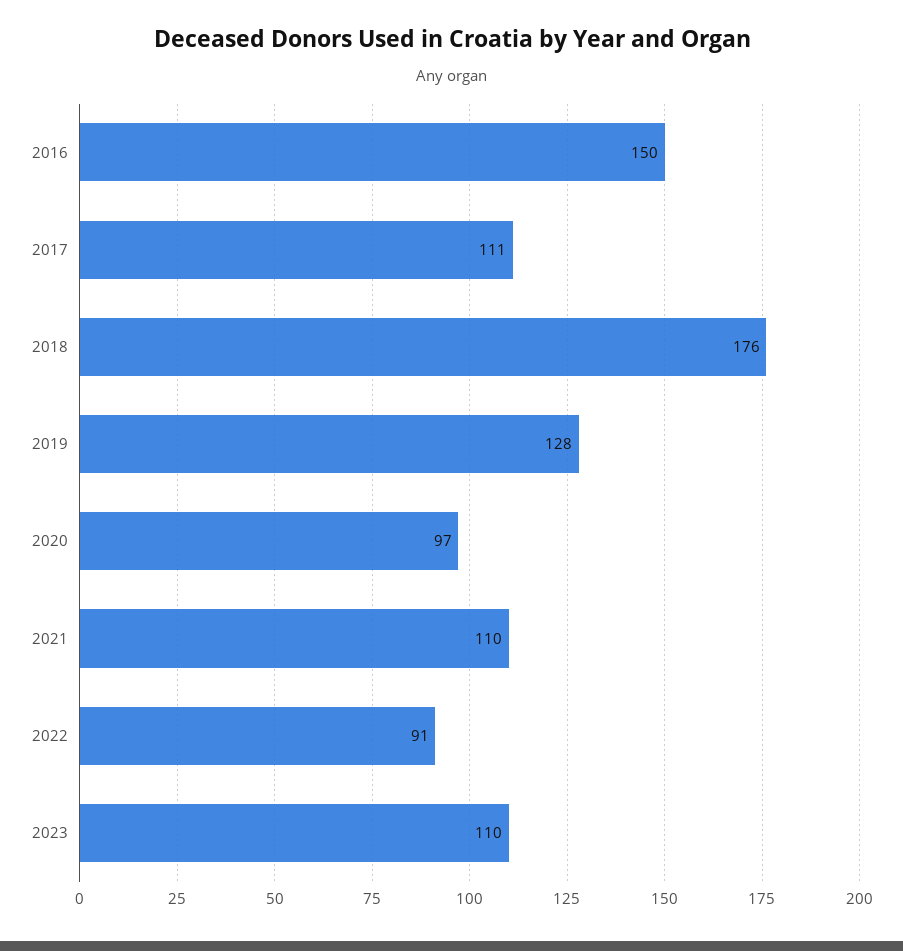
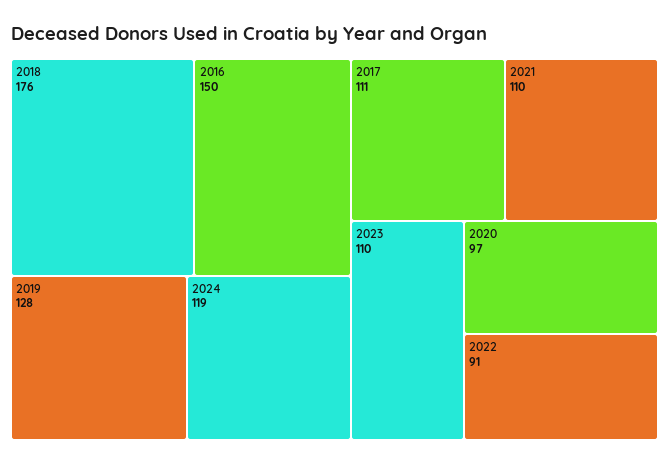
2024: none -> 119

